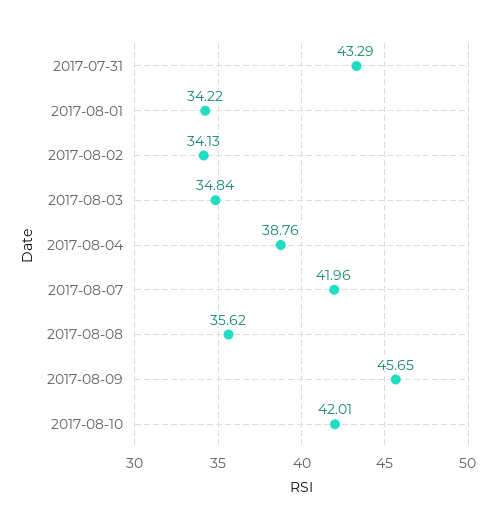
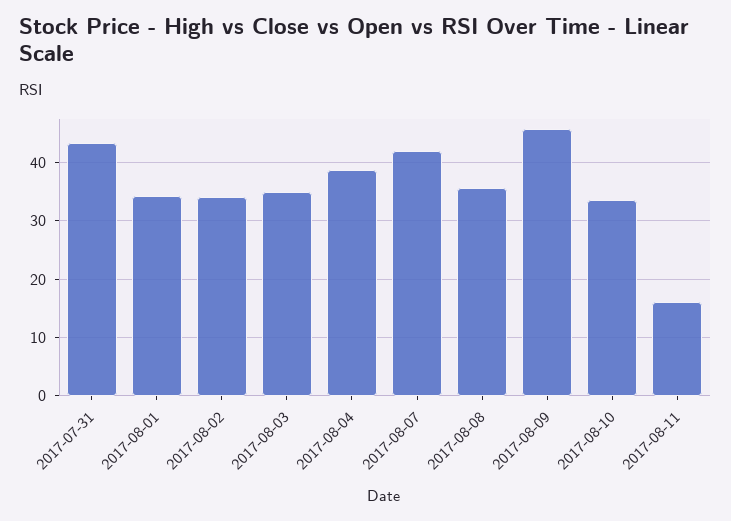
2017-08-10: 42.01 -> 34
2017-08-11: none -> 16

